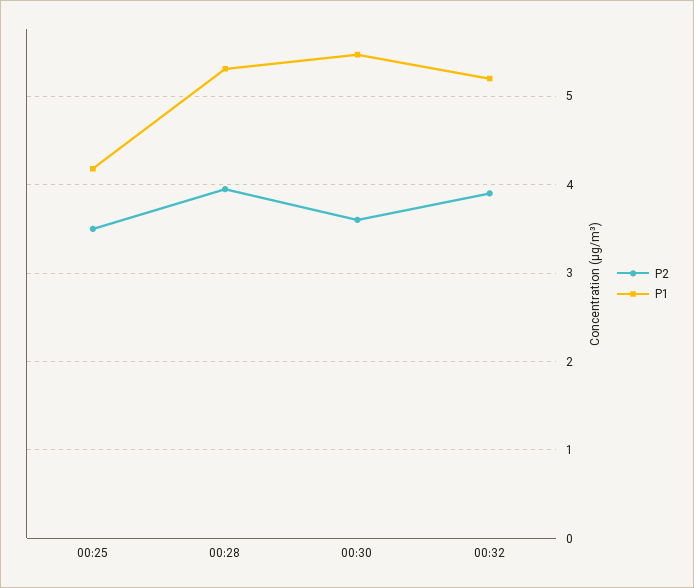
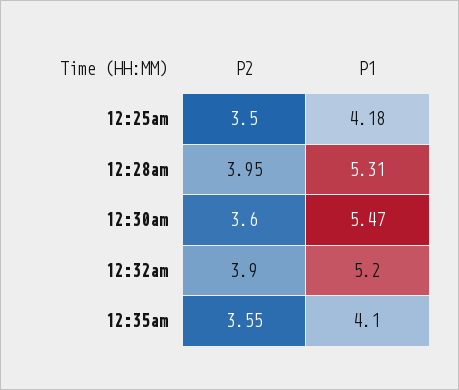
P2, 12:35am: none -> 3.55
P1, 12:35am: none -> 4.1

